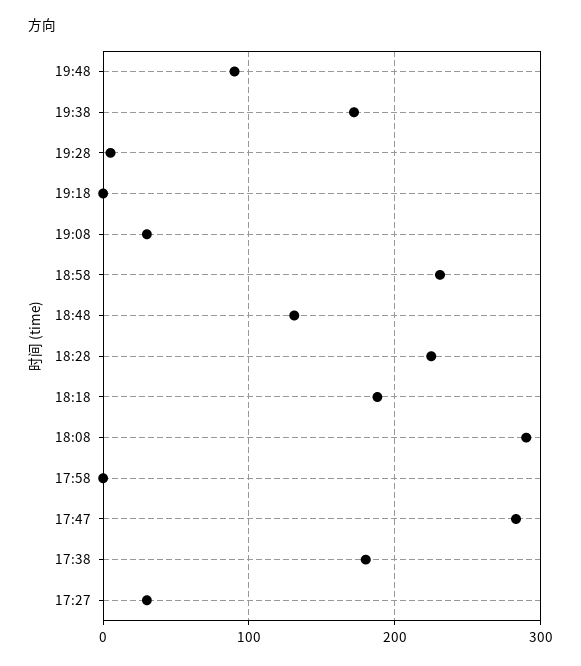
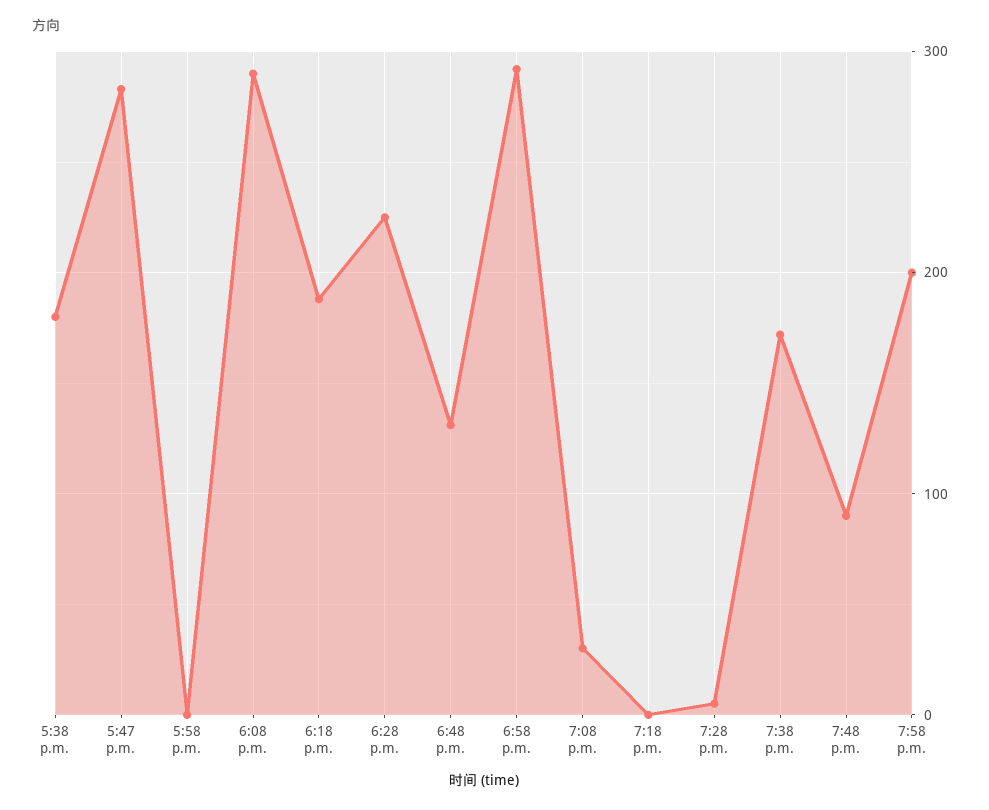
18:58: 230 -> 290
17:27: 30 -> none
7:58 p.m.: none -> 200

